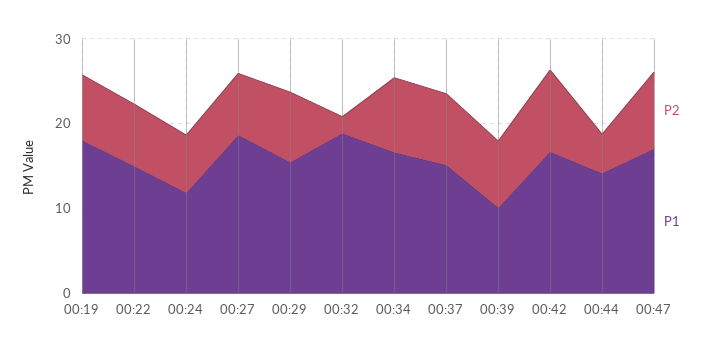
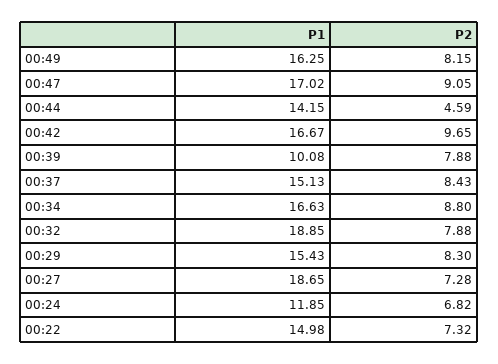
P2, 00:19: 8 -> none
P1, 00:19: 18 -> none
P2, 00:32: 2 -> 7.88
P1, 00:49: none -> 16.25
P2, 00:49: none -> 8.15

